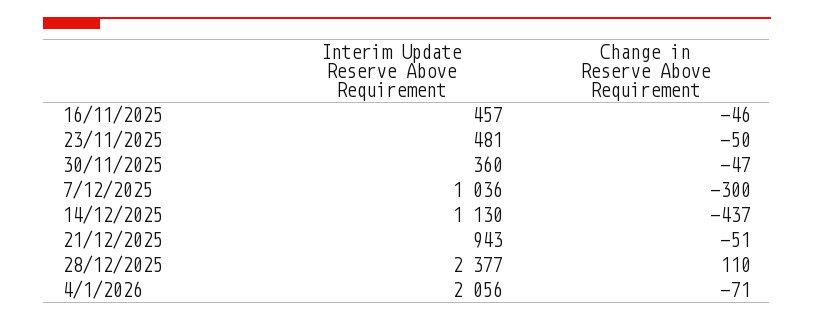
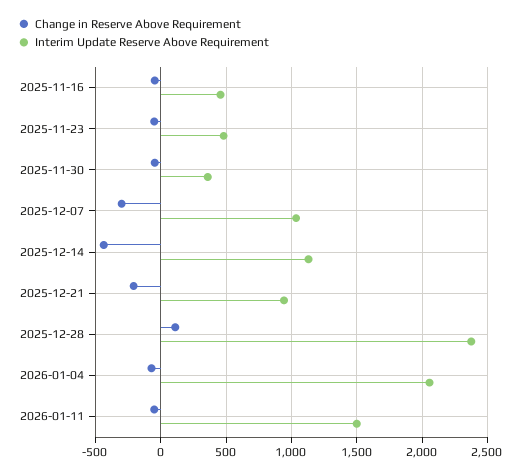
Change in Reserve Above Requirement, 21/12/2025: -51 -> -200
Change in Reserve Above Requirement, 2026-01-11: none -> -50
Interim Update Reserve Above Requirement, 2026-01-11: none -> 1500

